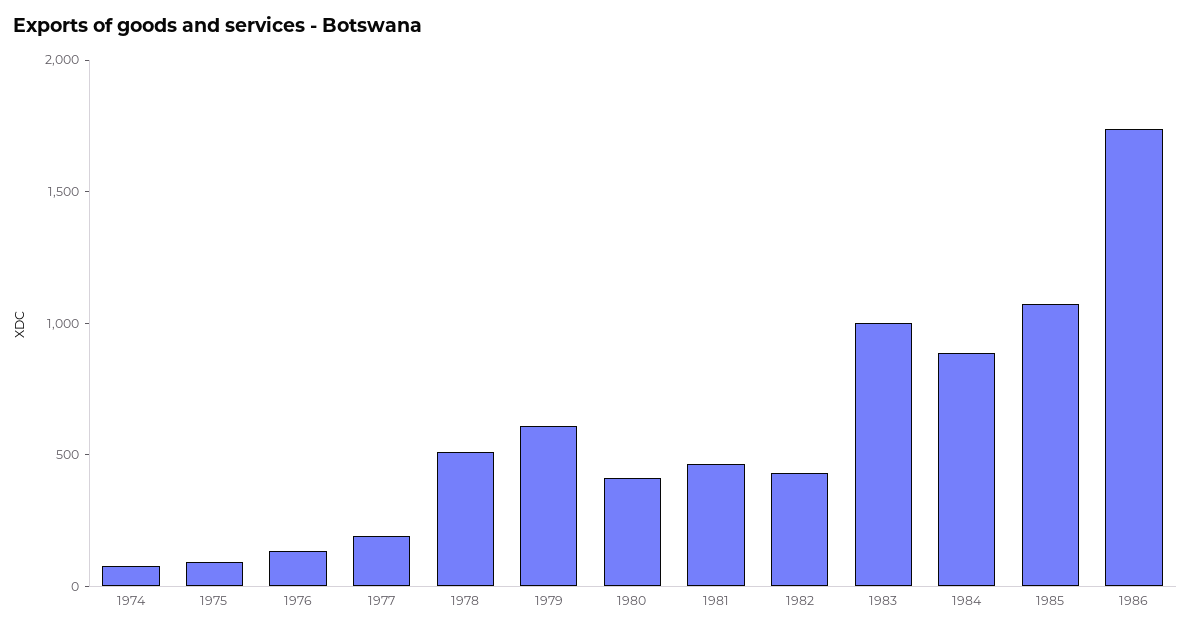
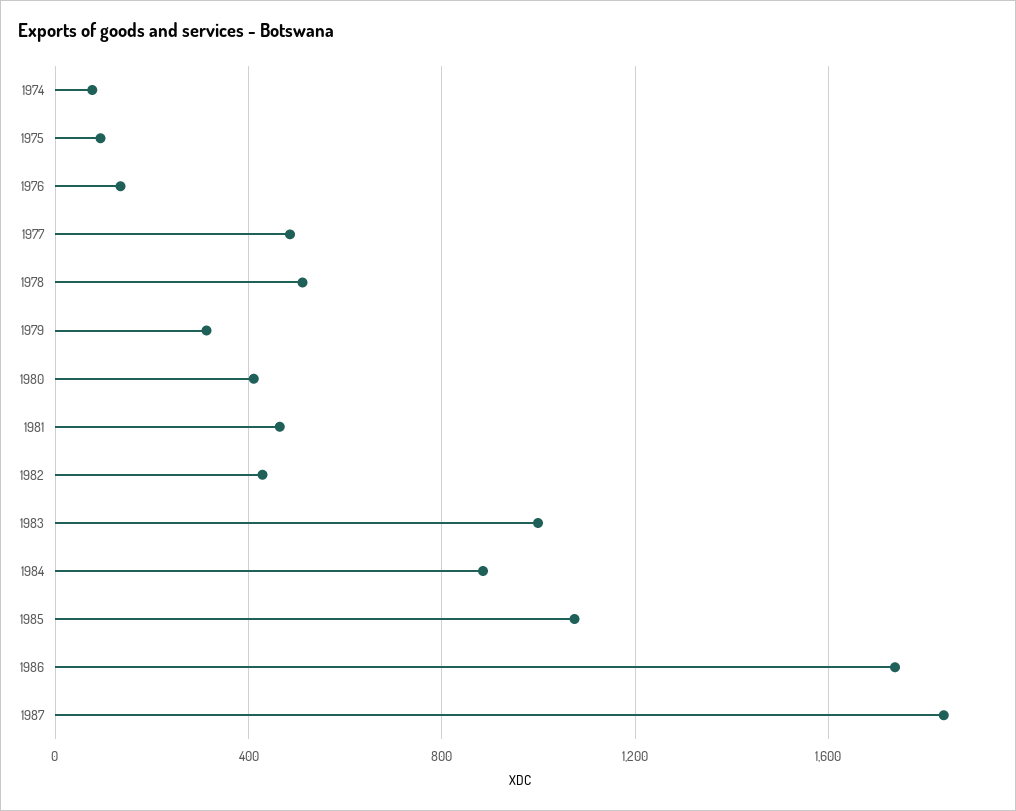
1977: 200 -> 500
1979: 600 -> 300
1987: none -> 1850

